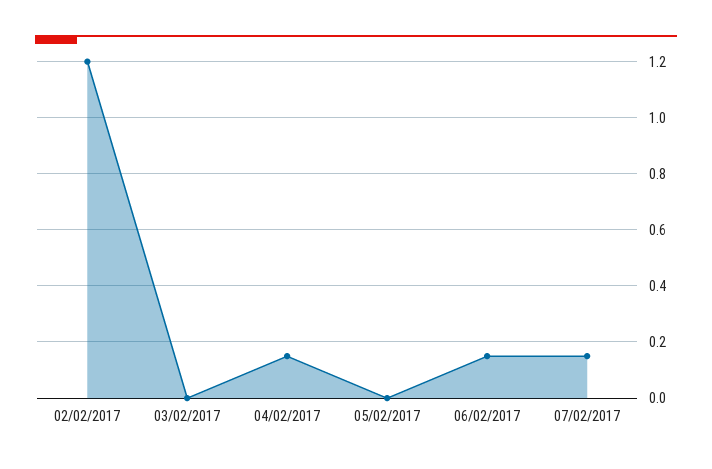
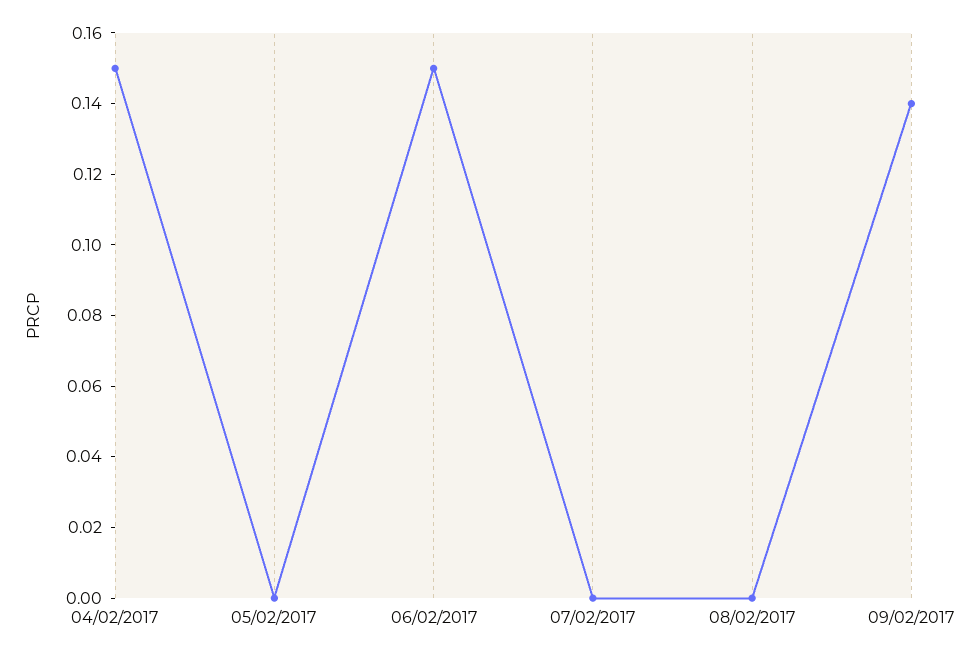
02/02/2017: 1.2 -> none
03/02/2017: 0 -> none
07/02/2017: 0.15 -> 0
08/02/2017: none -> 0
09/02/2017: none -> 0.14

